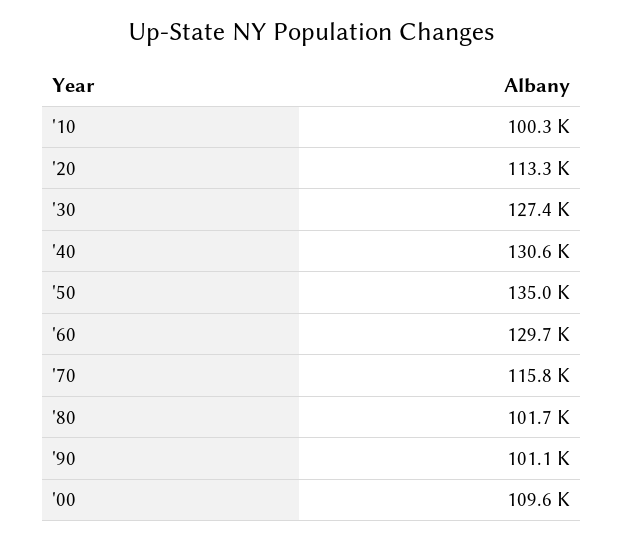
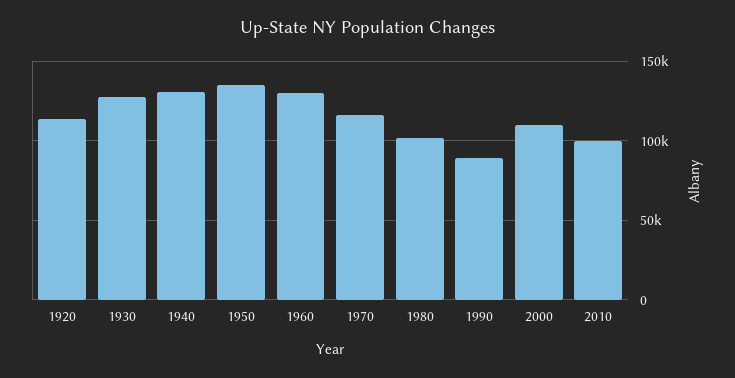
'10: 100300 -> none
'90: 101100 -> 90000
2010: none -> 100000

